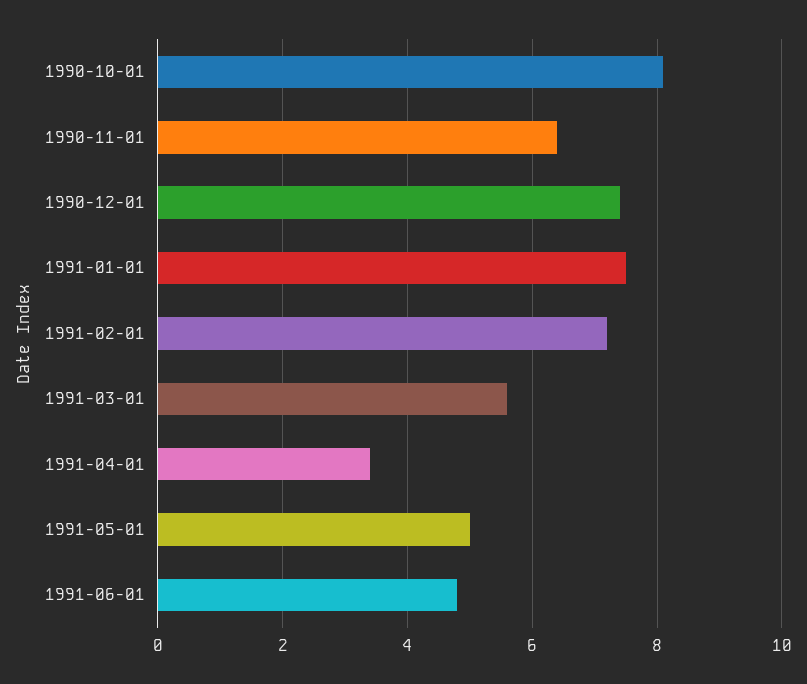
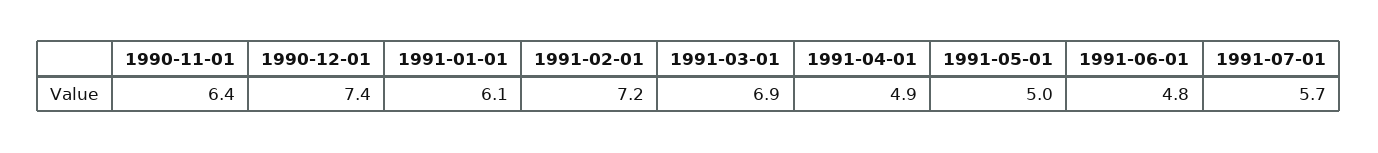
1990-10-01: 8 -> none
1991-01-01: 7.5 -> 6.1
1991-03-01: 5.5 -> 6.9
1991-04-01: 3.5 -> 4.9
1991-07-01: none -> 5.7

